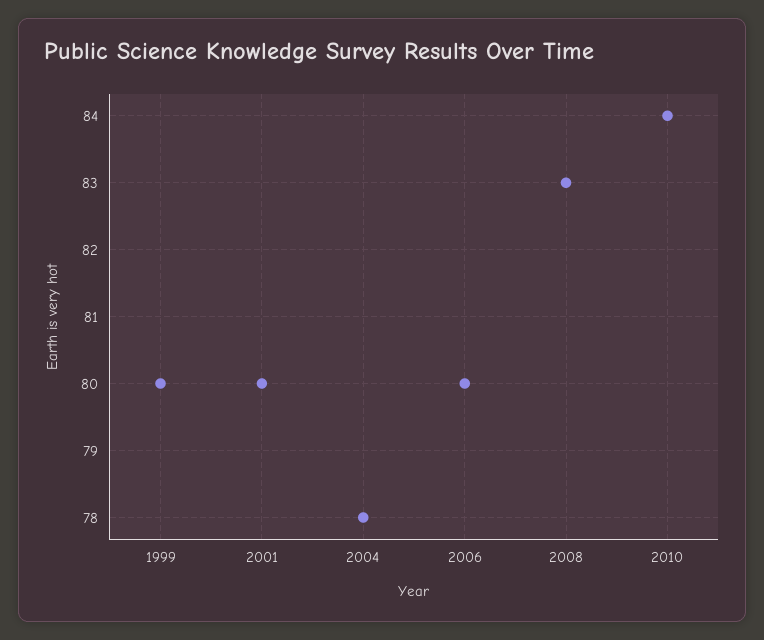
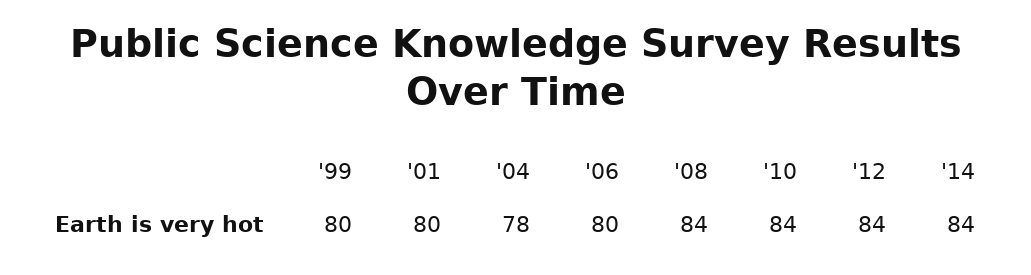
2008: 83 -> 84
'12: none -> 84
'14: none -> 84

